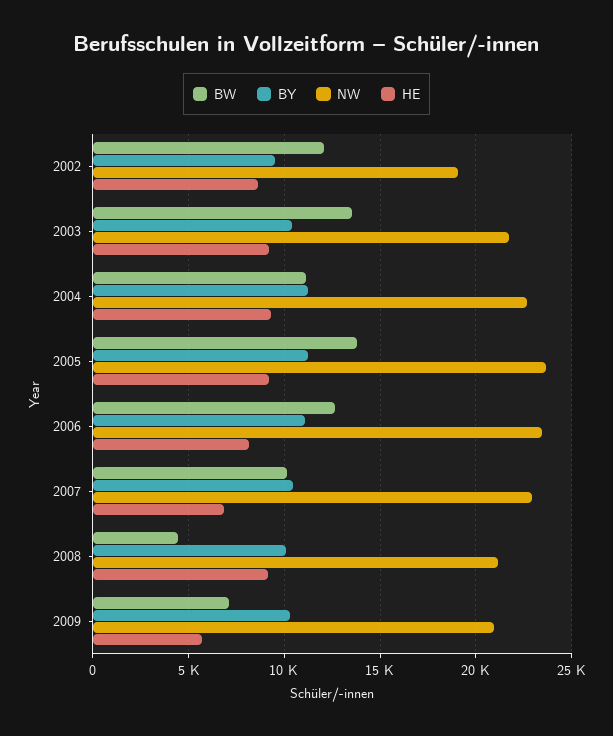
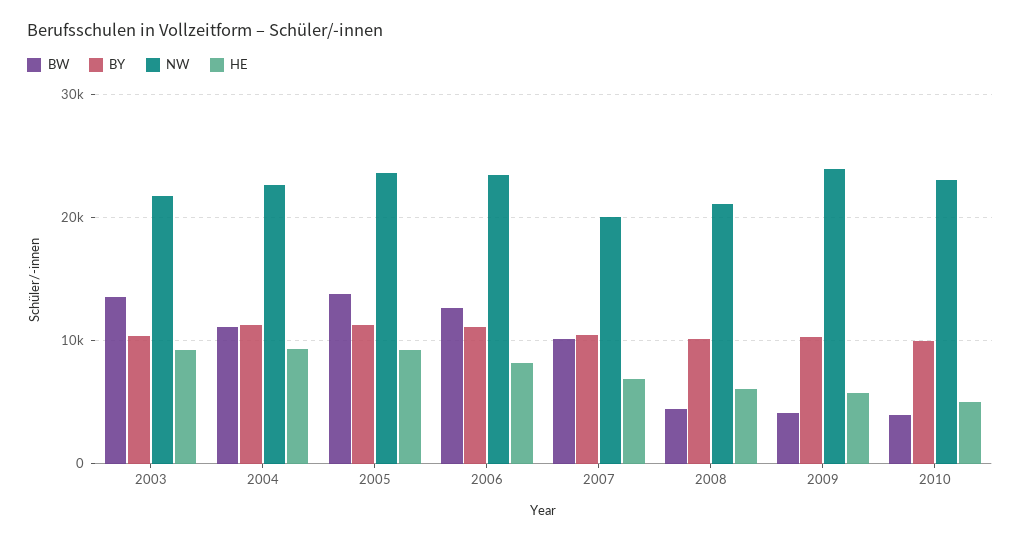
BW, 2002: 12000 -> none
BY, 2002: 9500 -> none
NW, 2002: 19000 -> none
HE, 2002: 8500 -> none
NW, 2007: 23000 -> 20000
HE, 2008: 9000 -> 6000
BW, 2009: 7000 -> 4000
NW, 2009: 21000 -> 24000
BW, 2010: none -> 4000
BY, 2010: none -> 10000
NW, 2010: none -> 23000
HE, 2010: none -> 5000

